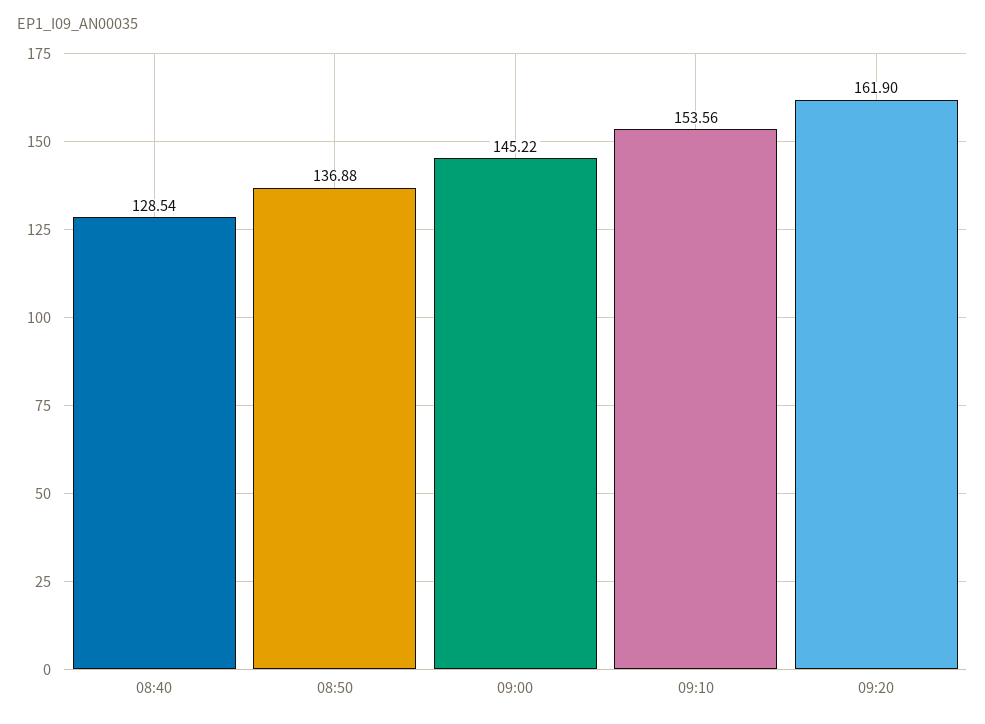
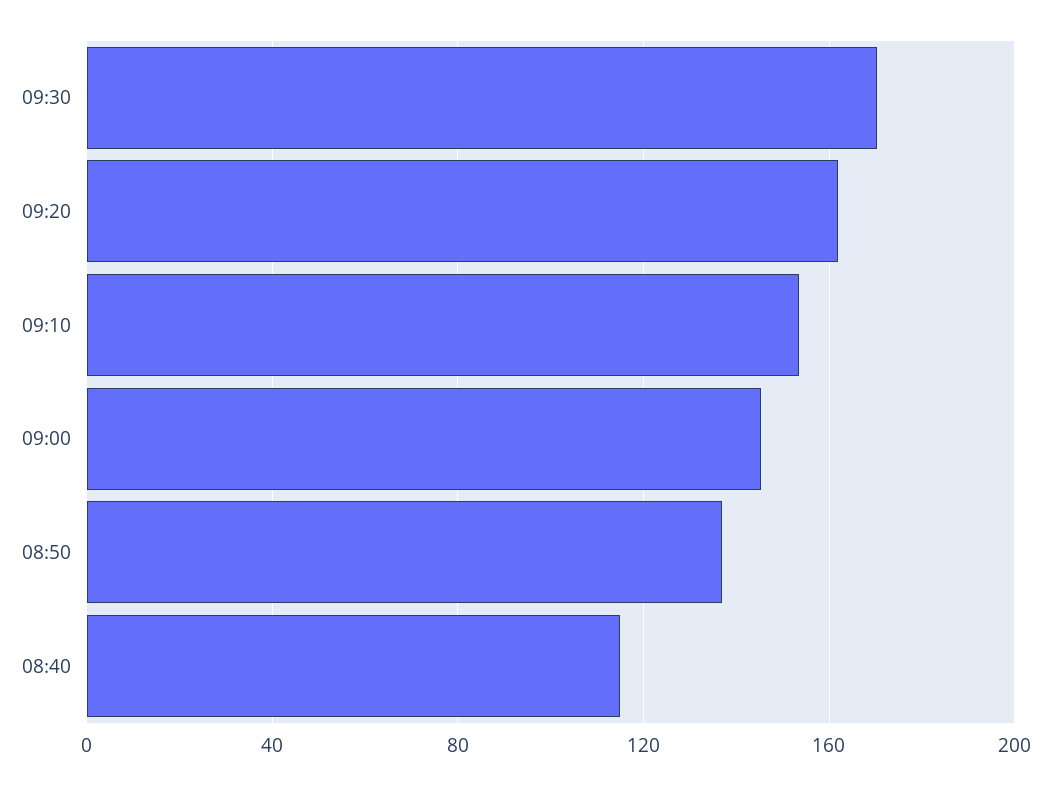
08:40: 128.54 -> 115
09:30: none -> 170

